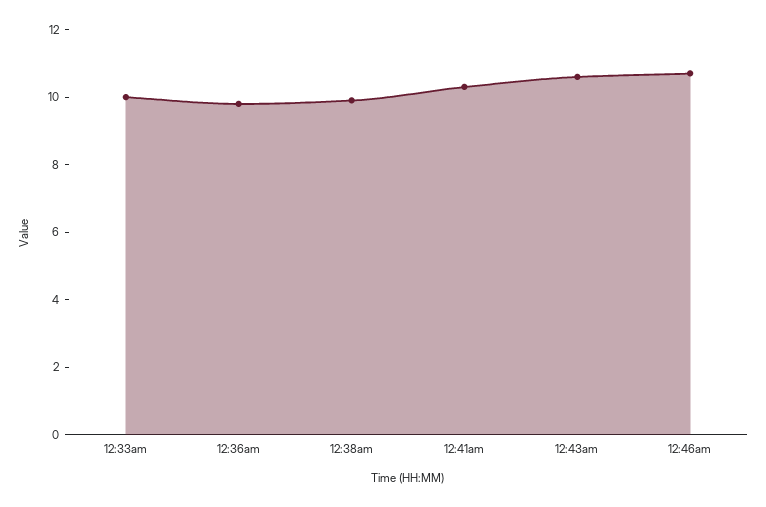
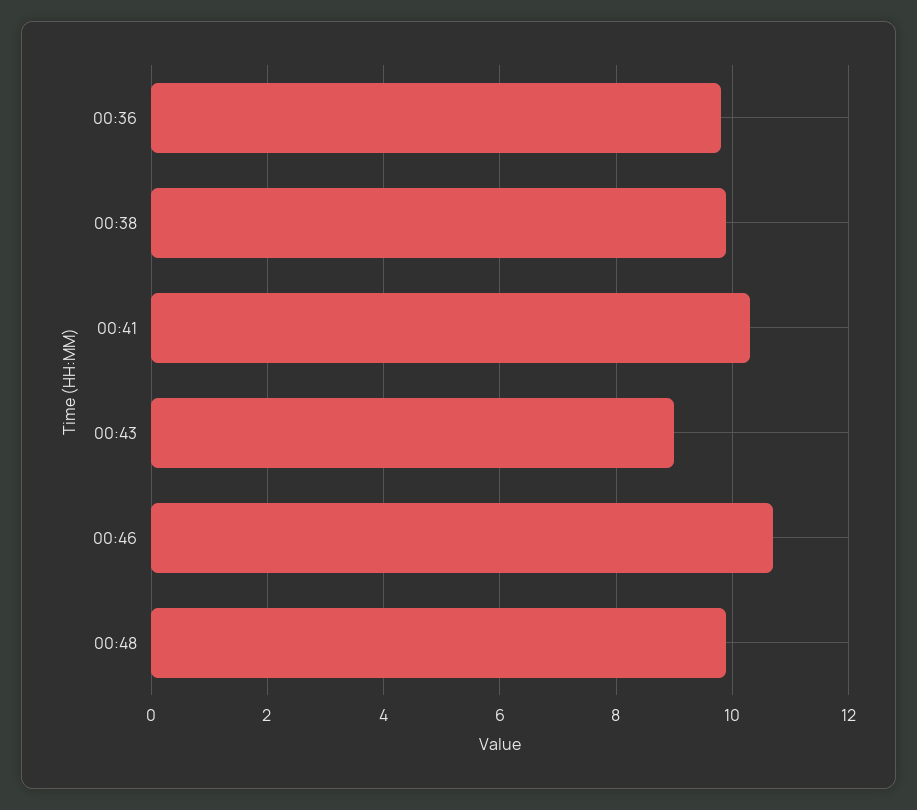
12:33am: 10 -> none
12:43am: 10.5 -> 9
00:48: none -> 10

